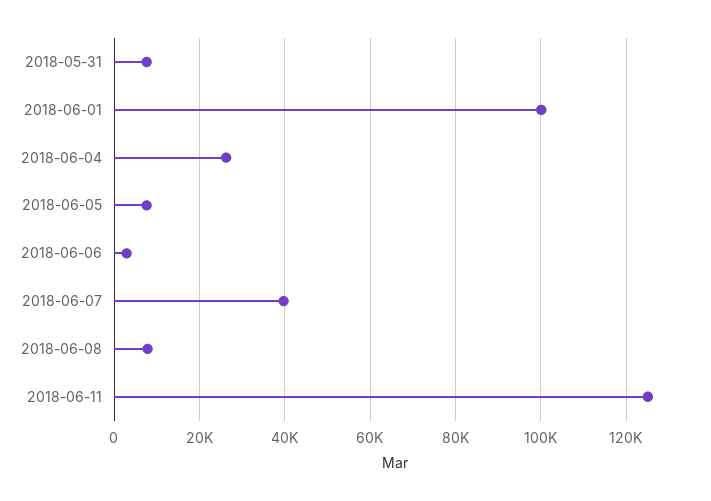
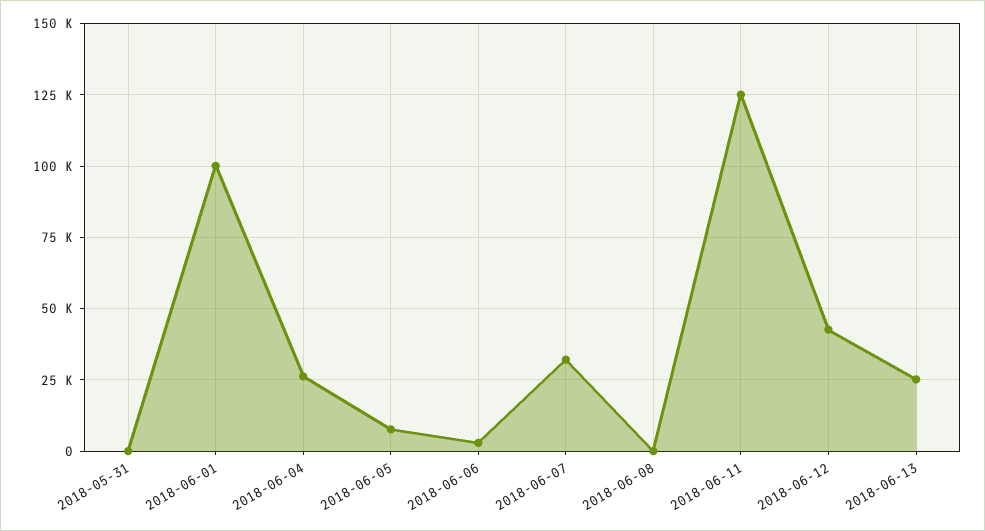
2018-05-31: 8000 -> 0
2018-06-07: 40000 -> 32500
2018-06-08: 8000 -> 0
2018-06-12: none -> 42500
2018-06-13: none -> 25000

